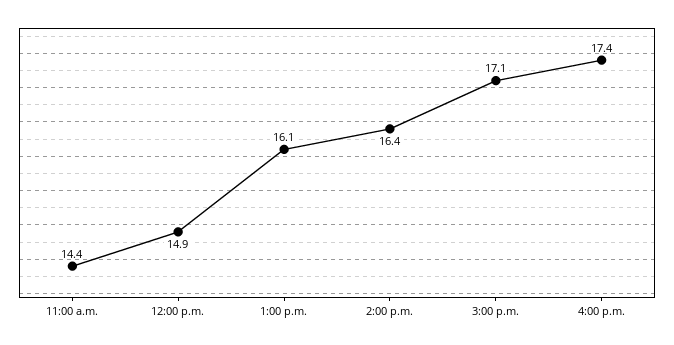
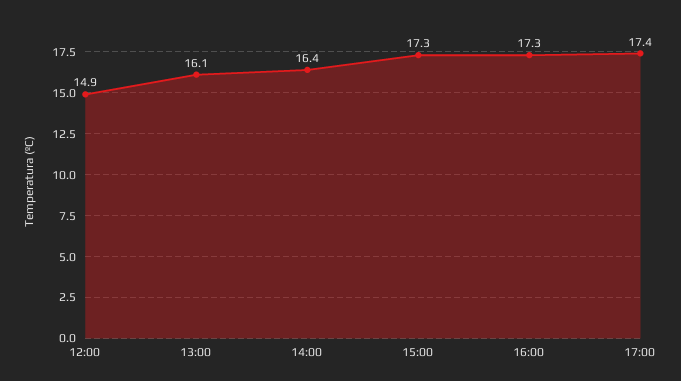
11:00 a.m.: 14.4 -> none
3:00 p.m.: 17.1 -> 17.3
4:00 p.m.: 17.4 -> 17.3
17:00: none -> 17.4

